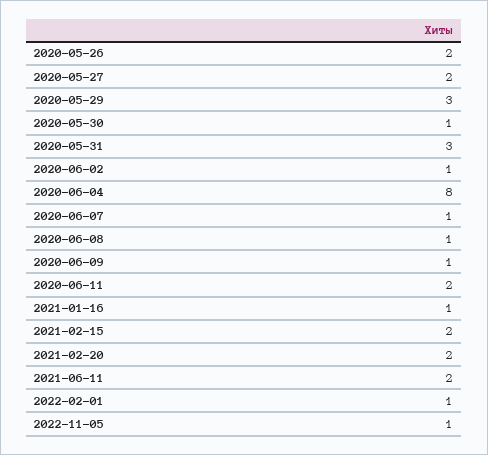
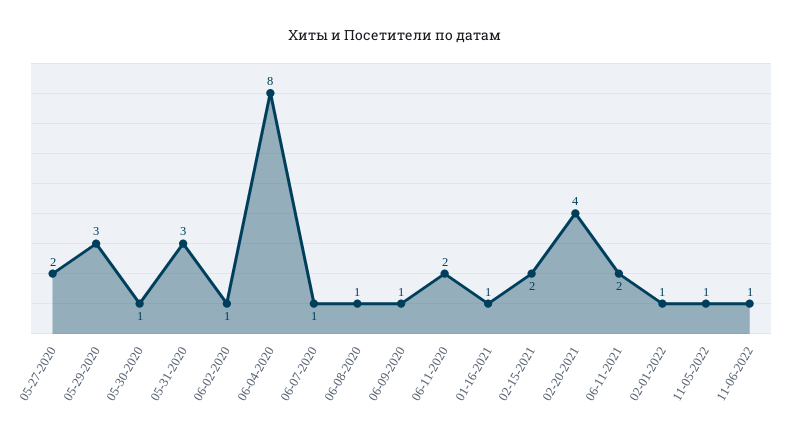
2020-05-26: 2 -> none
2021-02-20: 2 -> 4
11-06-2022: none -> 1

